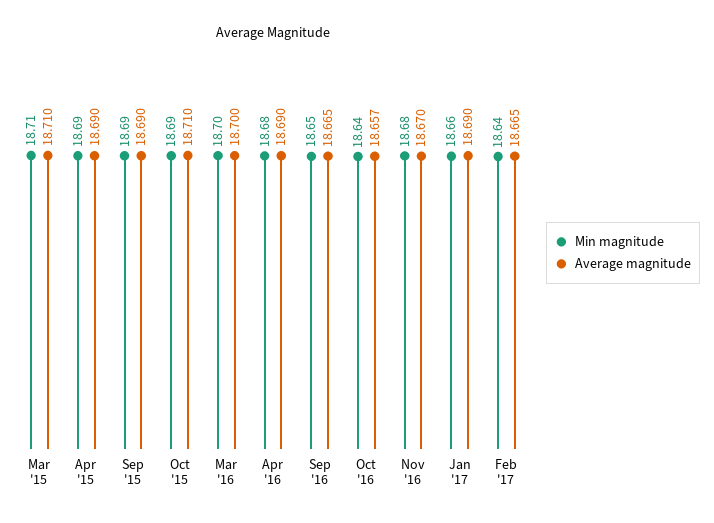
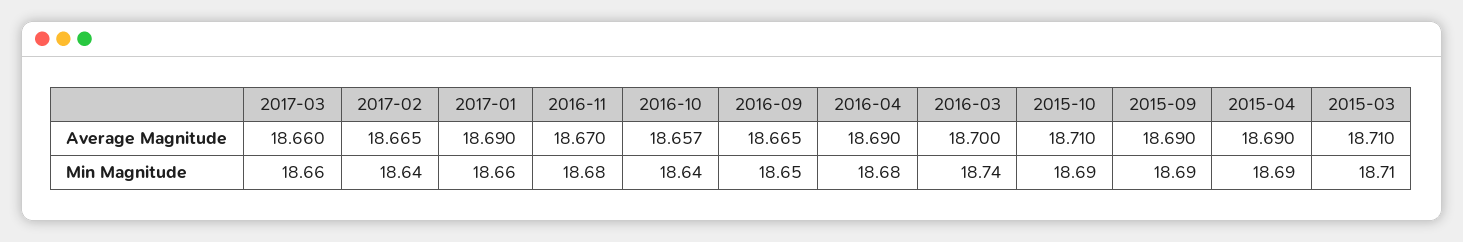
Min magnitude, Mar '16: 18.7 -> 18.74
Average magnitude, 2017-03: none -> 18.66
Min magnitude, 2017-03: none -> 18.66

